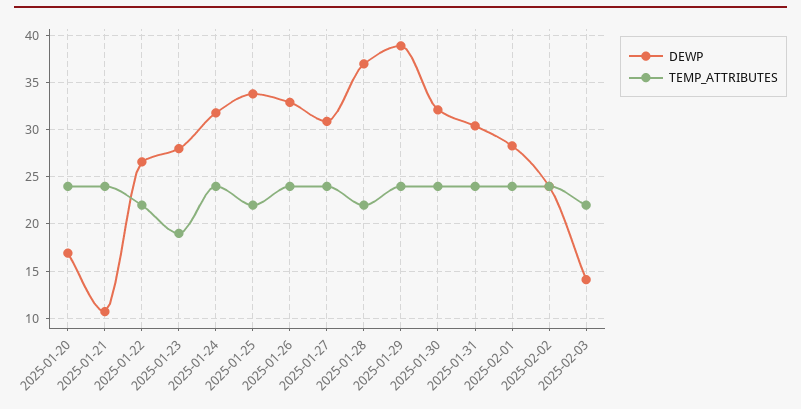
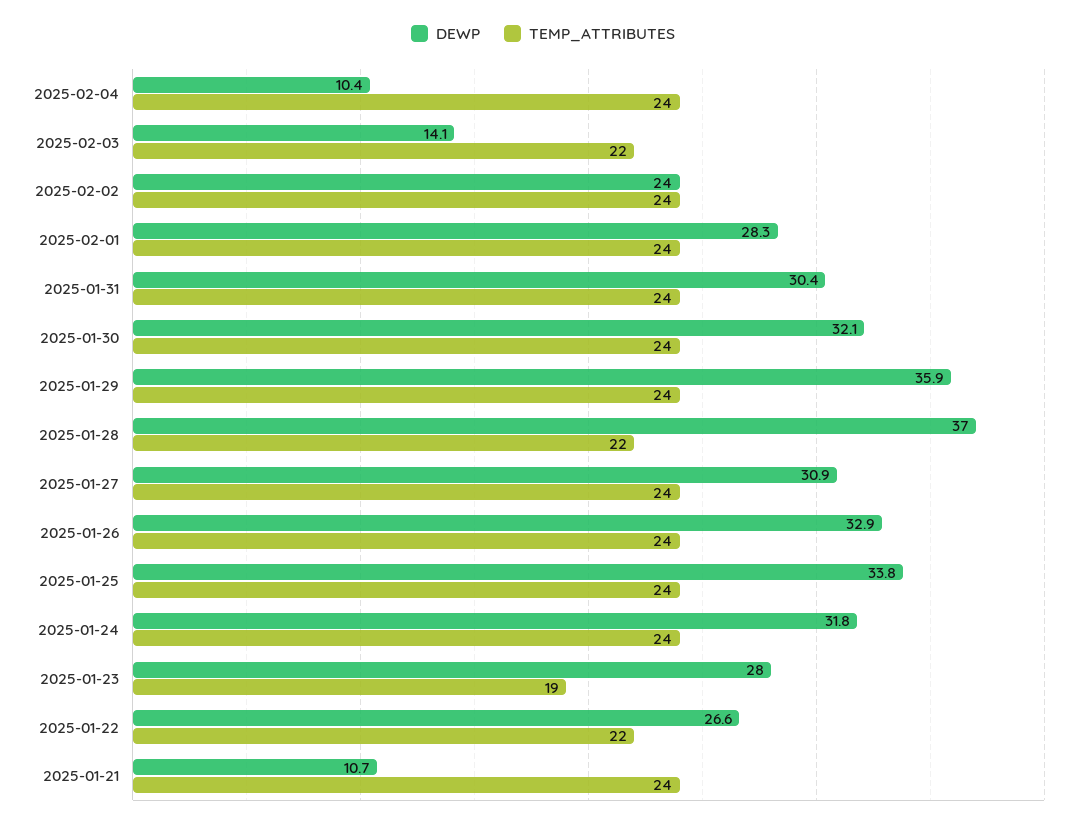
DEWP, 2025-01-20: 17 -> none
TEMP_ATTRIBUTES, 2025-01-20: 24 -> none
TEMP_ATTRIBUTES, 2025-01-25: 22 -> 24
DEWP, 2025-01-29: 39 -> 35.9
DEWP, 2025-02-04: none -> 10.4
TEMP_ATTRIBUTES, 2025-02-04: none -> 24

